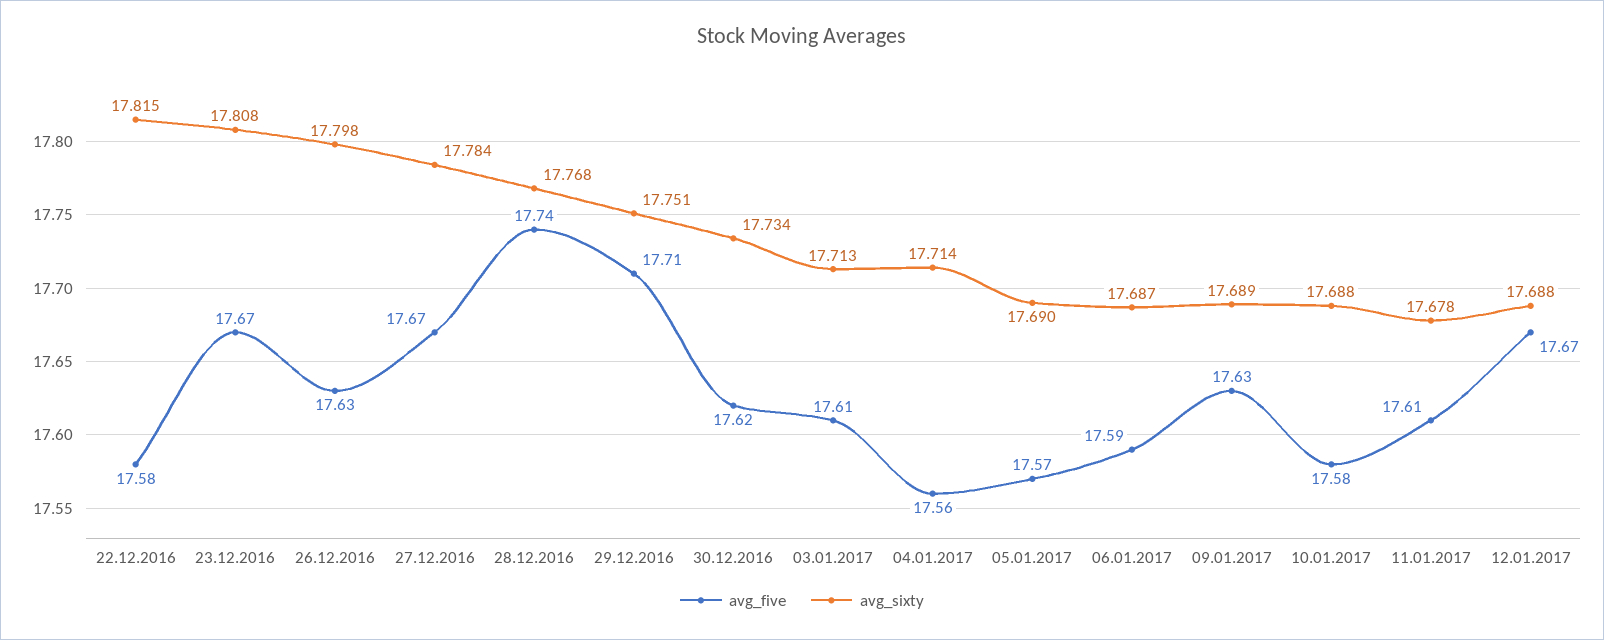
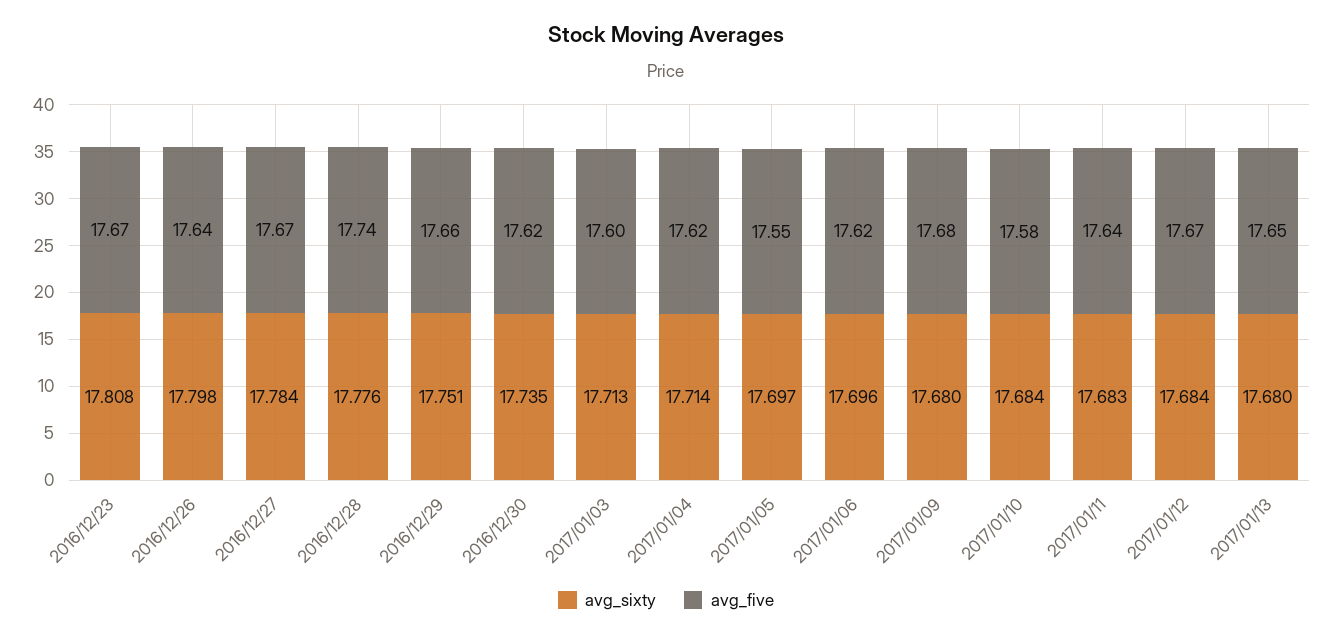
avg_five, 22.12.2016: 17.58 -> none
avg_sixty, 22.12.2016: 17.815 -> none
avg_five, 26.12.2016: 17.63 -> 17.64
avg_sixty, 28.12.2016: 17.768 -> 17.776
avg_five, 29.12.2016: 17.71 -> 17.66
avg_sixty, 30.12.2016: 17.734 -> 17.735
avg_five, 03.01.2017: 17.61 -> 17.6
avg_five, 04.01.2017: 17.56 -> 17.62
avg_five, 05.01.2017: 17.57 -> 17.55
avg_sixty, 05.01.2017: 17.69 -> 17.697
avg_five, 06.01.2017: 17.59 -> 17.62
avg_sixty, 06.01.2017: 17.687 -> 17.696
avg_five, 09.01.2017: 17.63 -> 17.68
avg_sixty, 09.01.2017: 17.689 -> 17.68
avg_sixty, 10.01.2017: 17.688 -> 17.684
avg_five, 11.01.2017: 17.61 -> 17.64
avg_sixty, 11.01.2017: 17.678 -> 17.683
avg_sixty, 12.01.2017: 17.688 -> 17.684
avg_sixty, 2017/01/13: none -> 17.68
avg_five, 2017/01/13: none -> 17.65

